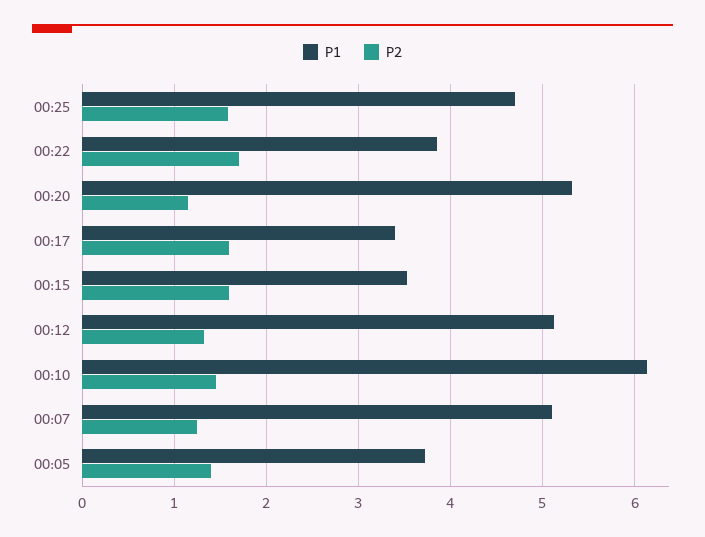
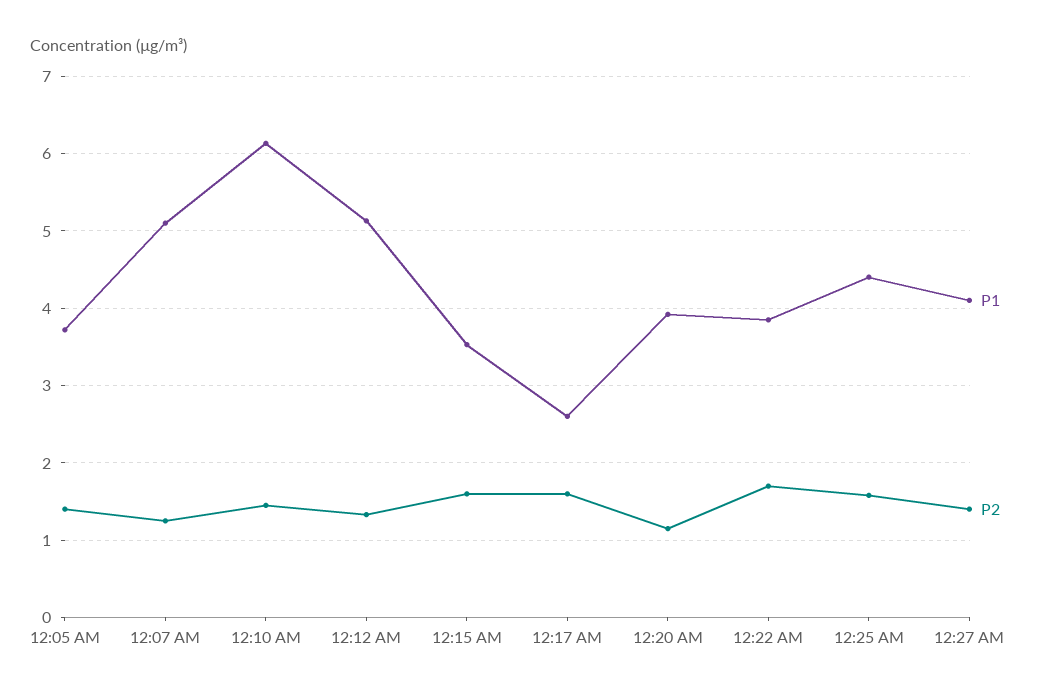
P1, 00:25: 4.7 -> 4.4
P1, 00:20: 5.3 -> 3.9
P1, 00:17: 3.4 -> 2.6
P1, 12:27 AM: none -> 4.1
P2, 12:27 AM: none -> 1.4

